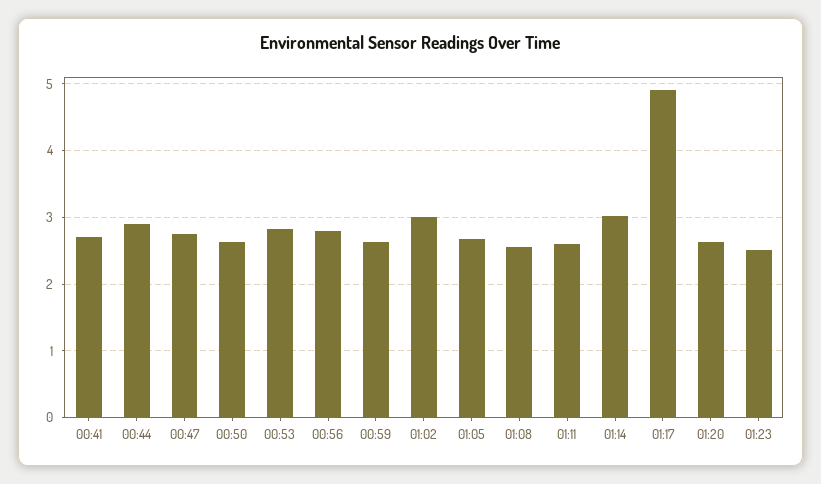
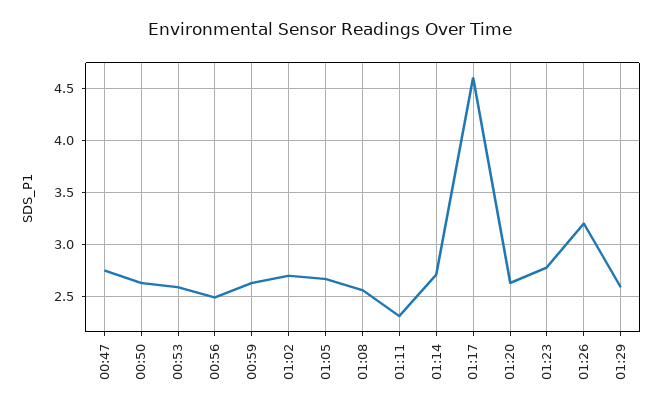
00:41: 2.7 -> none
00:44: 2.9 -> none
00:53: 2.8 -> 2.6
00:56: 2.8 -> 2.5
01:02: 3 -> 2.7
01:11: 2.6 -> 2.3
01:14: 3 -> 2.7
01:17: 4.9 -> 4.6
01:23: 2.5 -> 2.8
01:26: none -> 3.2
01:29: none -> 2.6

